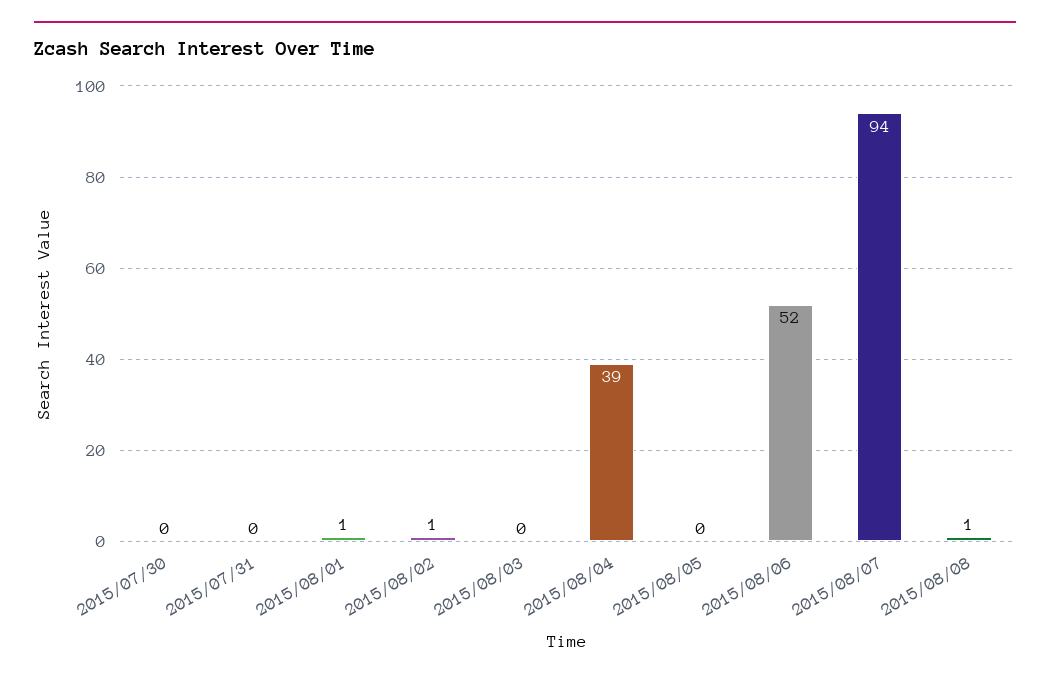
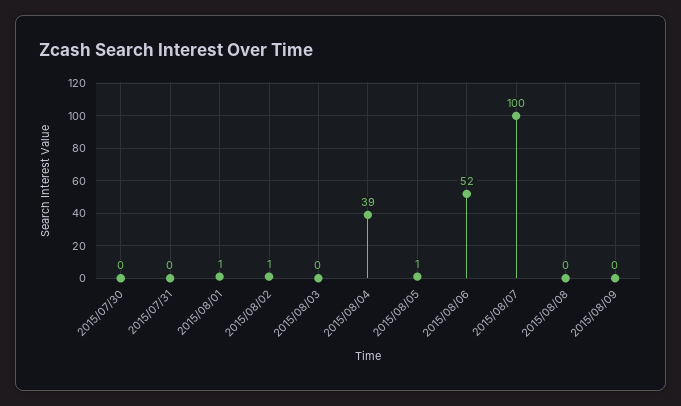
2015/08/05: 0 -> 1
2015/08/07: 94 -> 100
2015/08/08: 1 -> 0
2015/08/09: none -> 0

